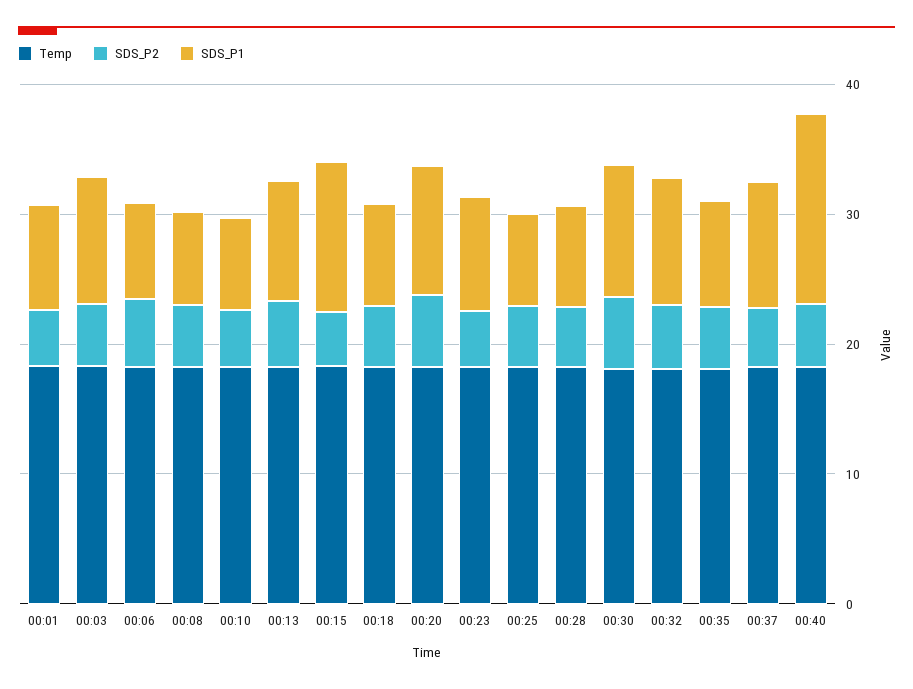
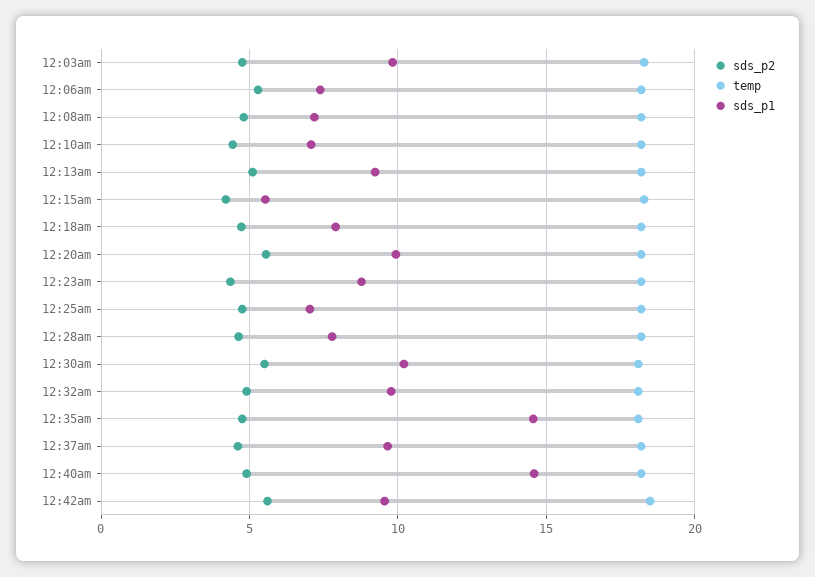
Temp, 00:01: 18 -> none
SDS_P2, 00:01: 4 -> none
SDS_P1, 00:01: 8 -> none
SDS_P1, 00:15: 12 -> 5.5
SDS_P1, 00:35: 8 -> 14.5
SDS_P2, 12:42am: none -> 5.5
Temp, 12:42am: none -> 18.5
SDS_P1, 12:42am: none -> 9.5

